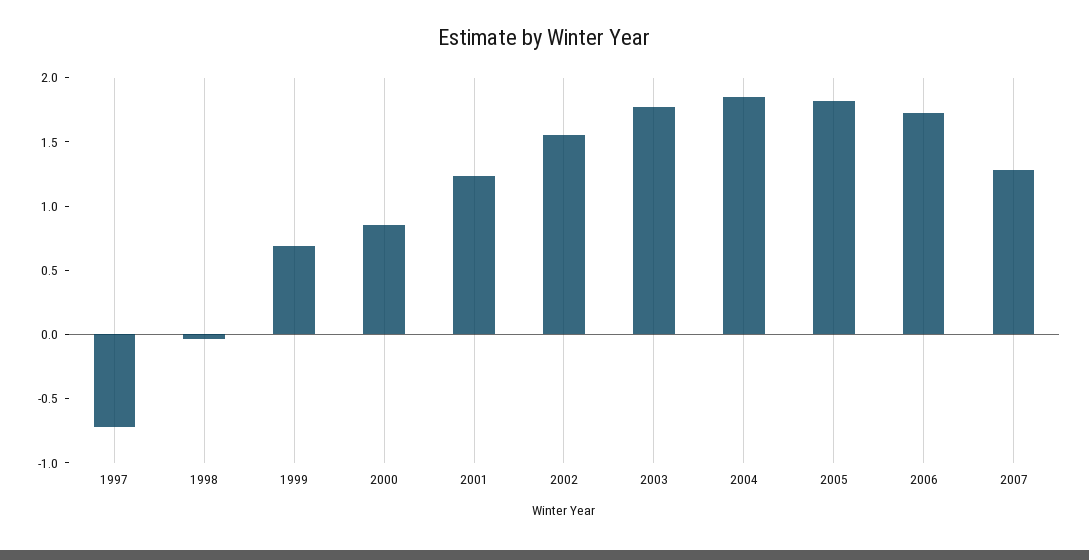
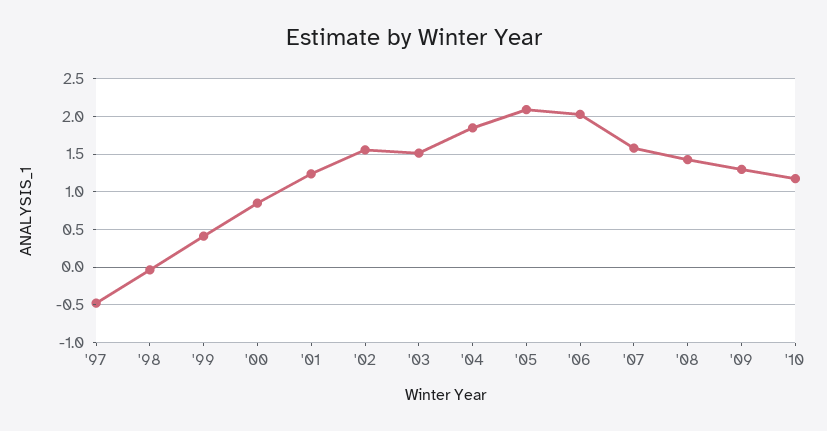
1997: -0.7 -> -0.5
1999: 0.7 -> 0.4
2003: 1.8 -> 1.5
2005: 1.8 -> 2.1
2006: 1.7 -> 2
2007: 1.3 -> 1.6
'08: none -> 1.4
'09: none -> 1.3
'10: none -> 1.2

